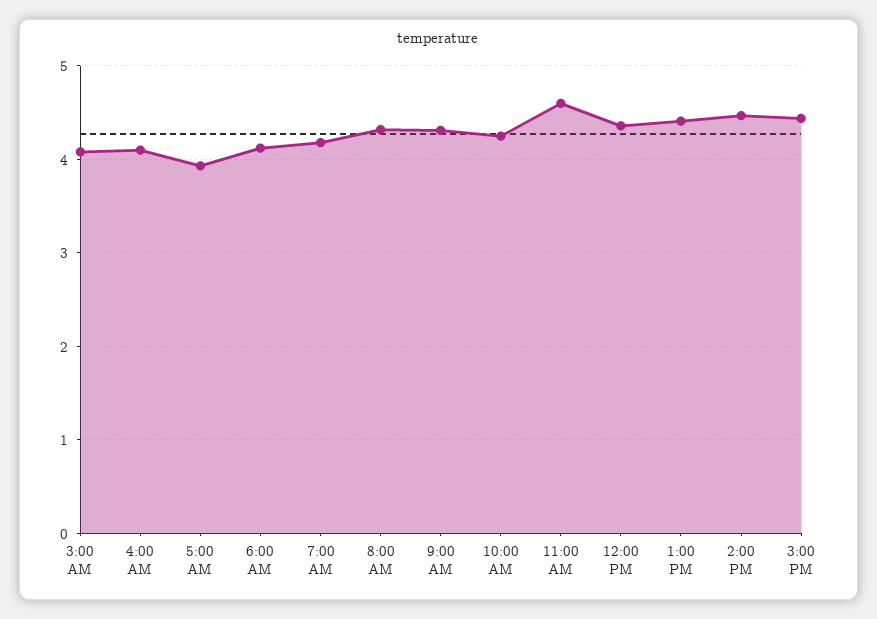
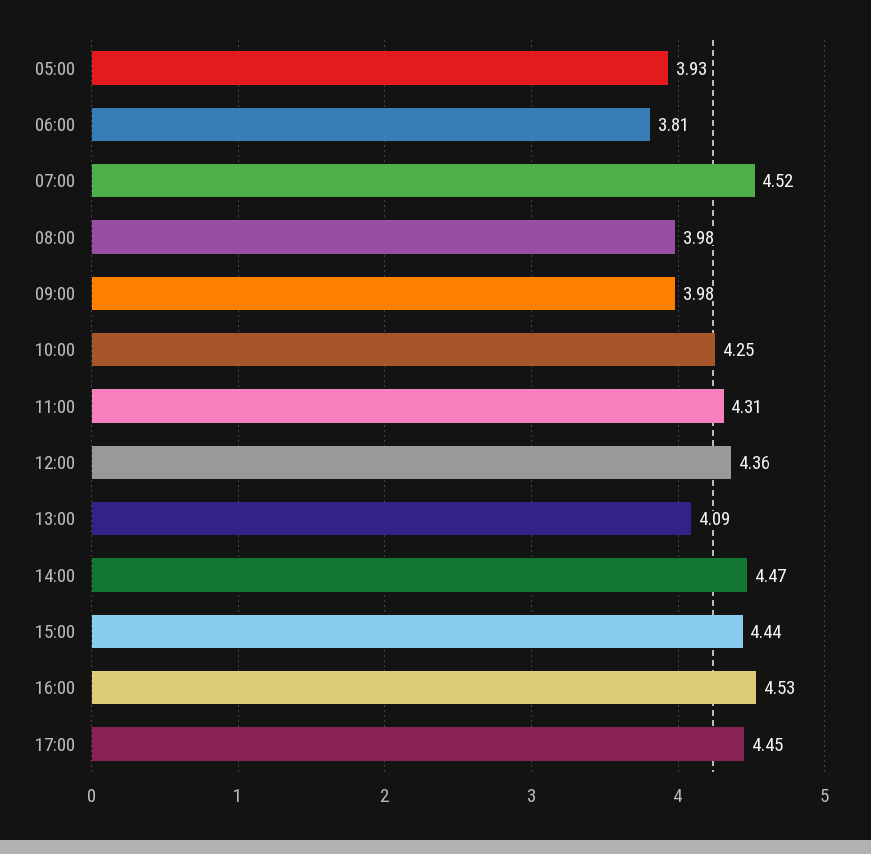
3:00 AM: 4.1 -> none
4:00 AM: 4.1 -> none
6:00 AM: 4.1 -> 3.81
7:00 AM: 4.2 -> 4.52
8:00 AM: 4.3 -> 3.98
9:00 AM: 4.3 -> 3.98
11:00 AM: 4.6 -> 4.31
1:00 PM: 4.4 -> 4.09
16:00: none -> 4.53
17:00: none -> 4.45

